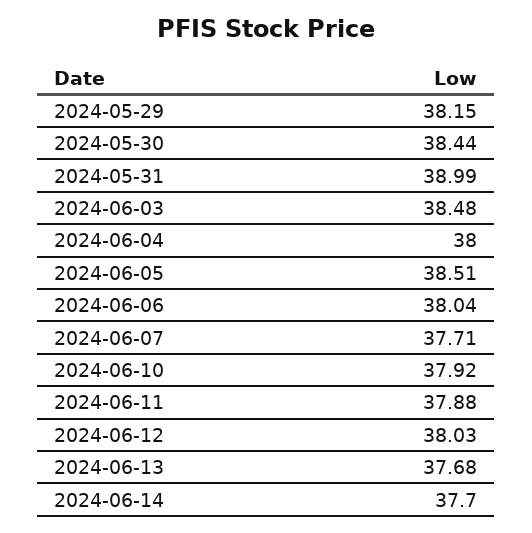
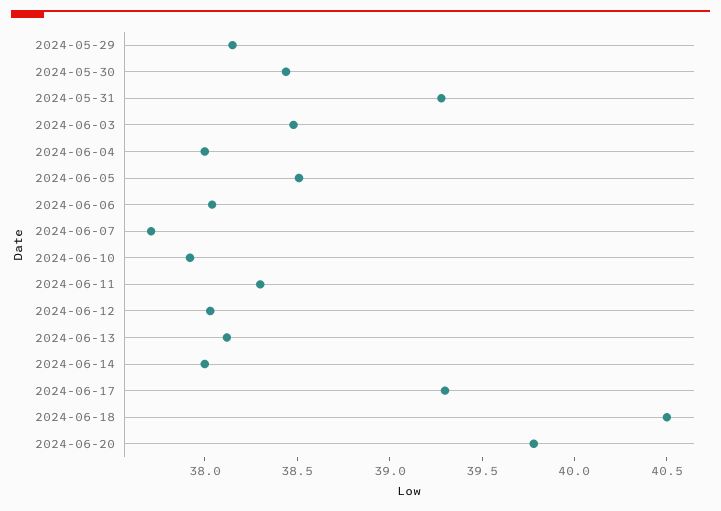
2024-05-31: 38.99 -> 39.3
2024-06-11: 37.88 -> 38.3
2024-06-13: 37.68 -> 38.1
2024-06-14: 37.7 -> 38
2024-06-17: none -> 39.3
2024-06-18: none -> 40.5
2024-06-20: none -> 39.8

